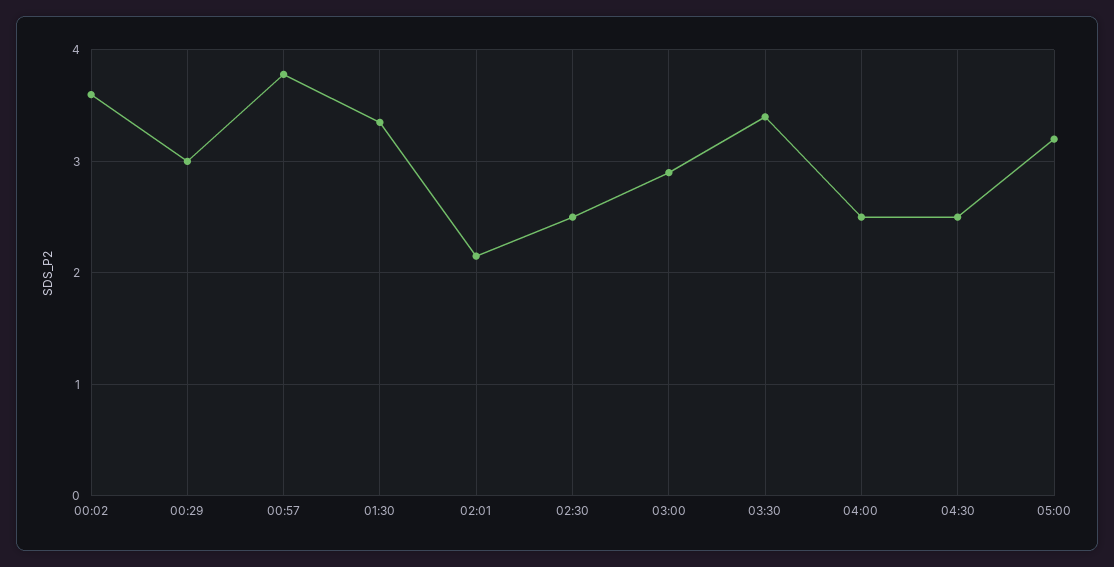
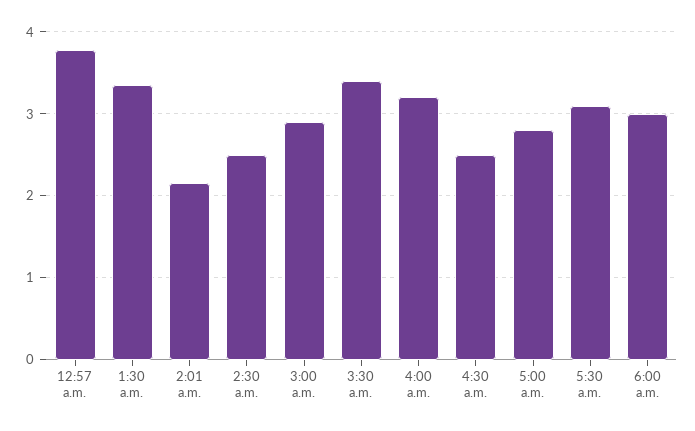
00:02: 3.6 -> none
00:29: 3 -> none
04:00: 2.5 -> 3.2
05:00: 3.2 -> 2.8
5:30 a.m.: none -> 3.1
6:00 a.m.: none -> 3

